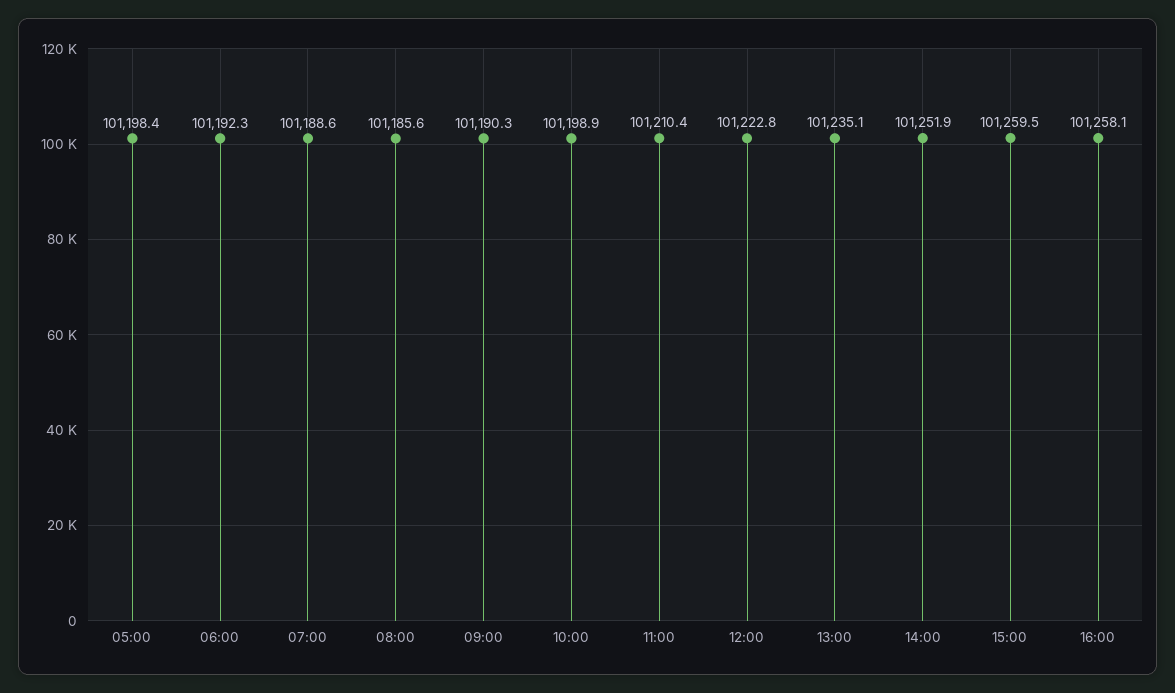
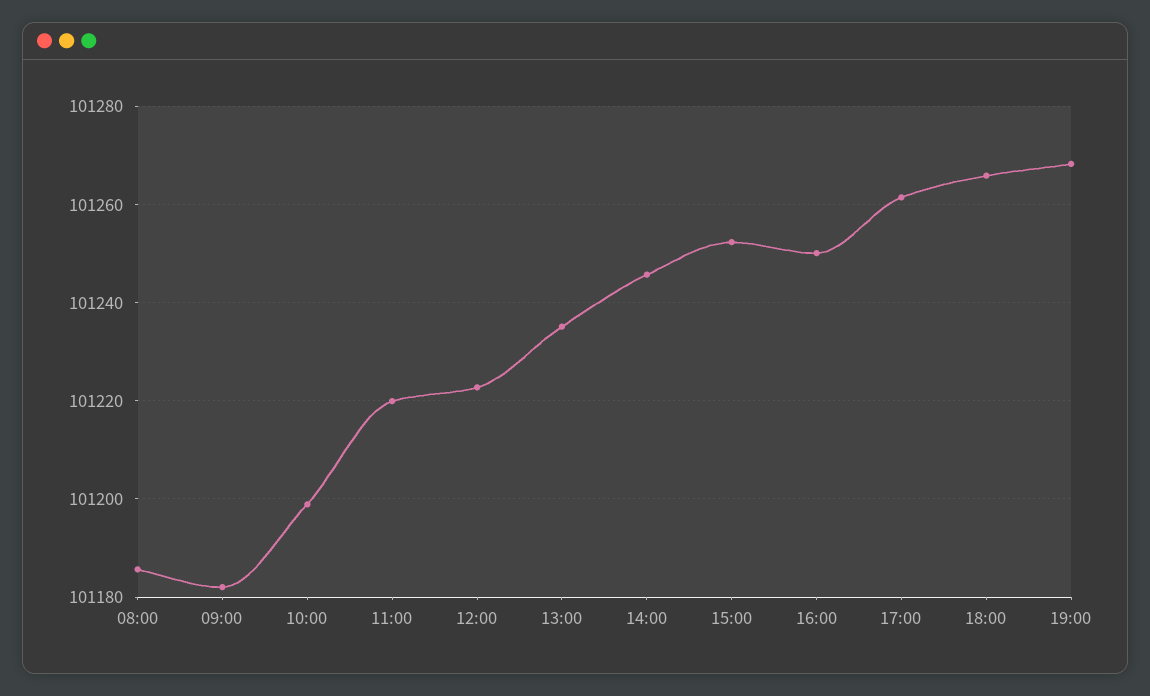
05:00: 101198.4 -> none
06:00: 101192.3 -> none
07:00: 101188.6 -> none
09:00: 101190.3 -> 101182
11:00: 101210.4 -> 101220
14:00: 101251.9 -> 101246
15:00: 101259.5 -> 101252
16:00: 101258.1 -> 101250
17:00: none -> 101262
18:00: none -> 101266
19:00: none -> 101268

